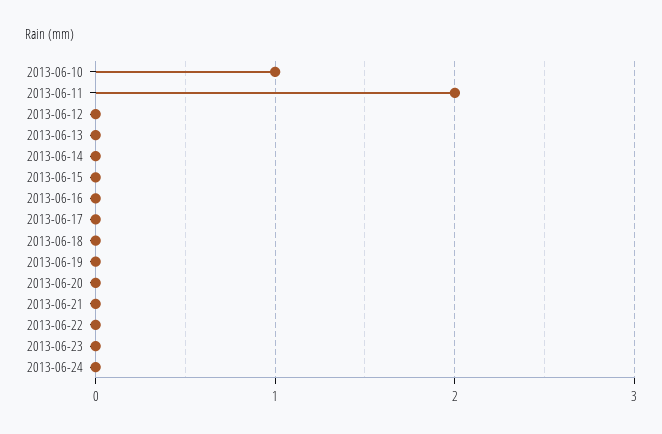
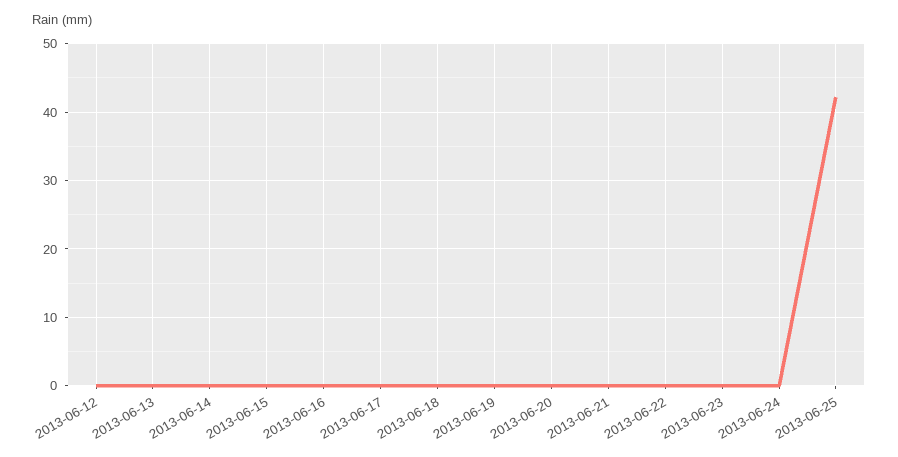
2013-06-10: 1 -> none
2013-06-11: 2 -> none
2013-06-25: none -> 42

